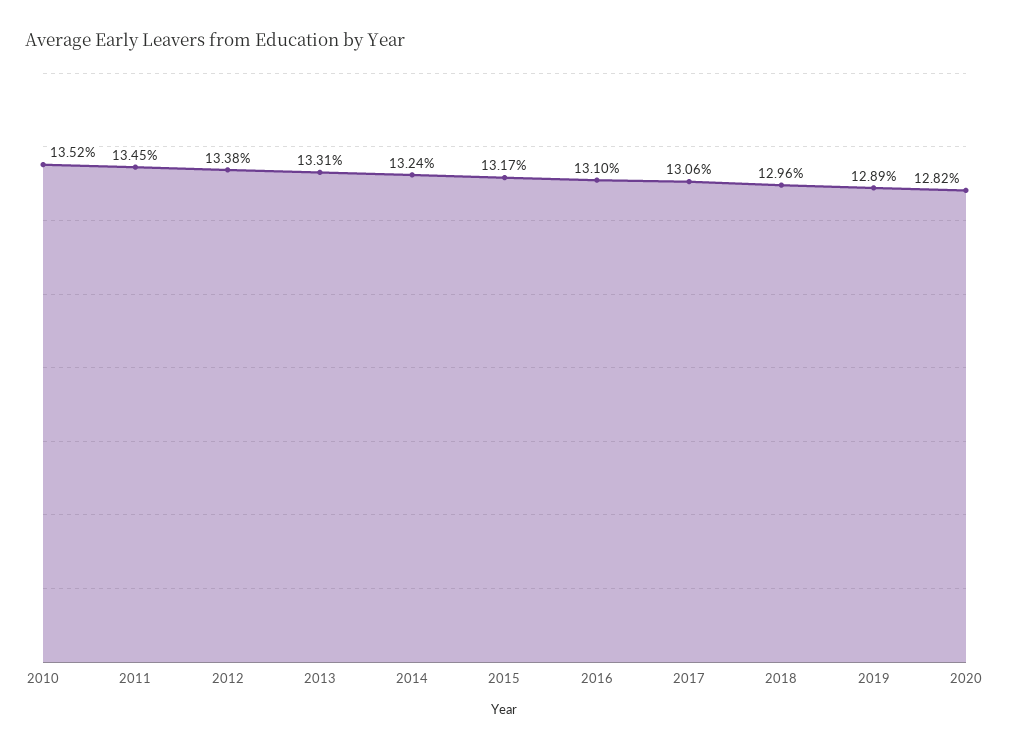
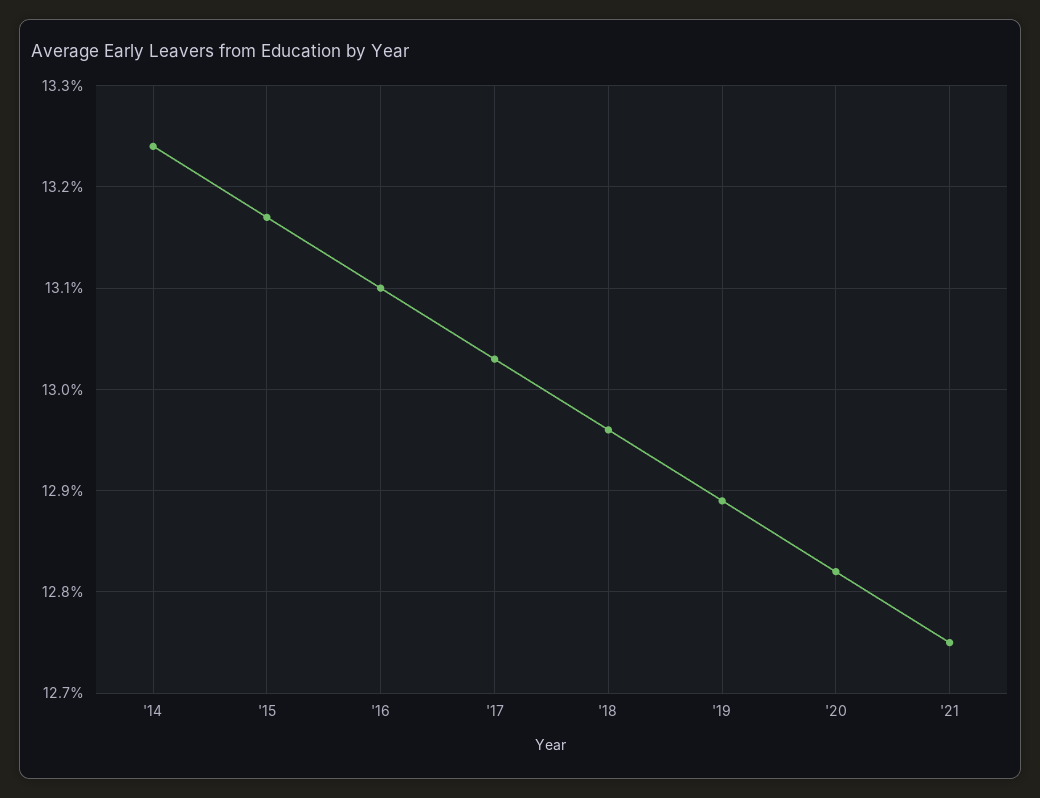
2010: 13.52 -> none
2011: 13.45 -> none
2012: 13.38 -> none
2013: 13.31 -> none
2017: 13.06 -> 13.03
'21: none -> 12.75

